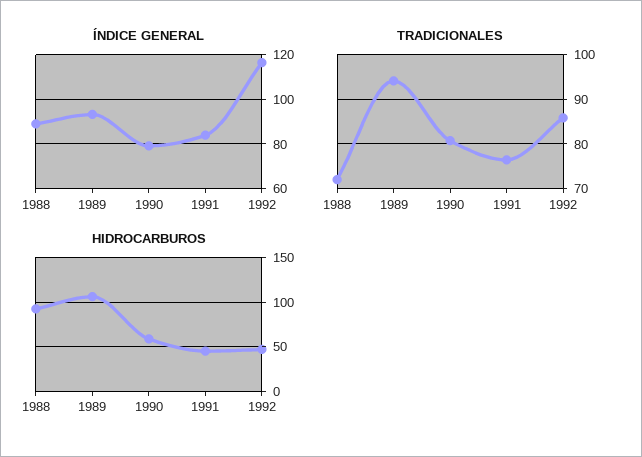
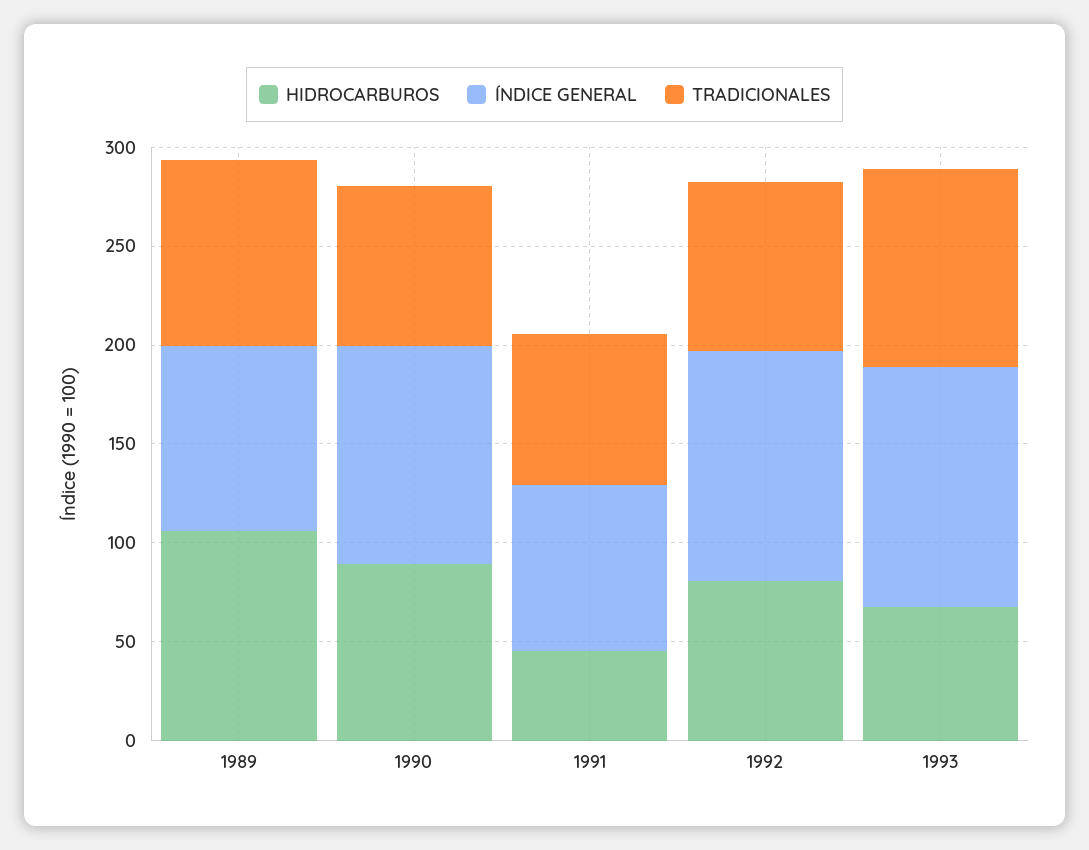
ÍNDICE GENERAL, 1988: 90 -> none
ÍNDICE GENERAL, 1990: 80 -> 110
TRADICIONALES, 1988: 72 -> none
HIDROCARBUROS, 1988: 90 -> none
HIDROCARBUROS, 1990: 60 -> 90
HIDROCARBUROS, 1992: 50 -> 80
HIDROCARBUROS, 1993: none -> 70
ÍNDICE GENERAL, 1993: none -> 120
TRADICIONALES, 1993: none -> 100

